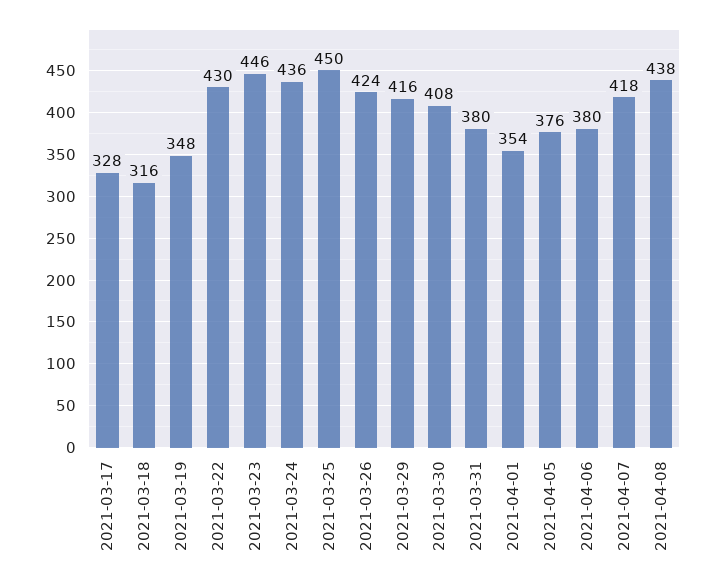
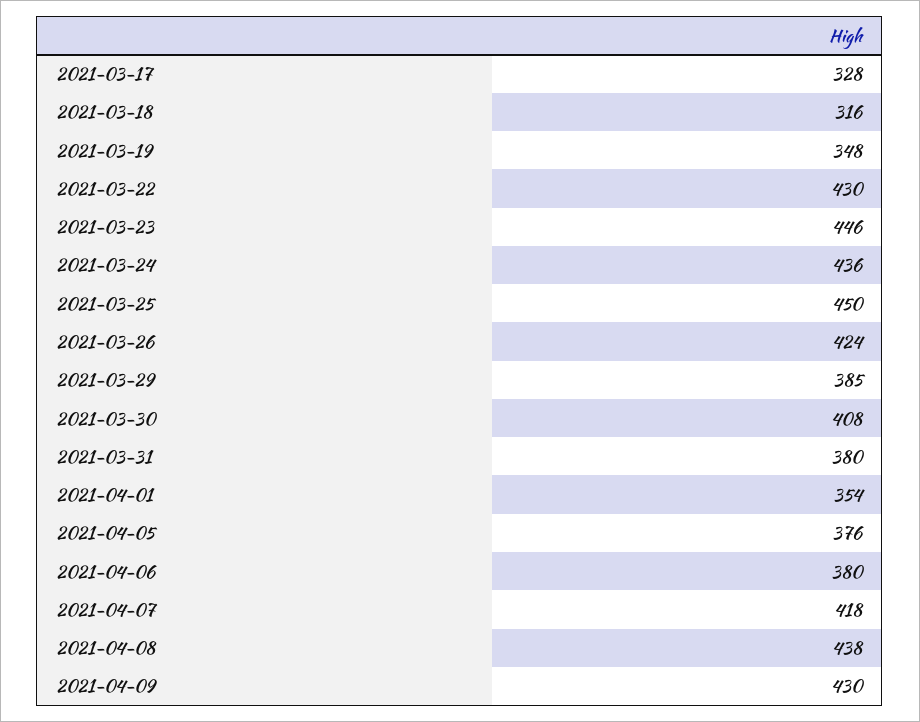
2021-03-29: 416 -> 385
2021-04-09: none -> 430

